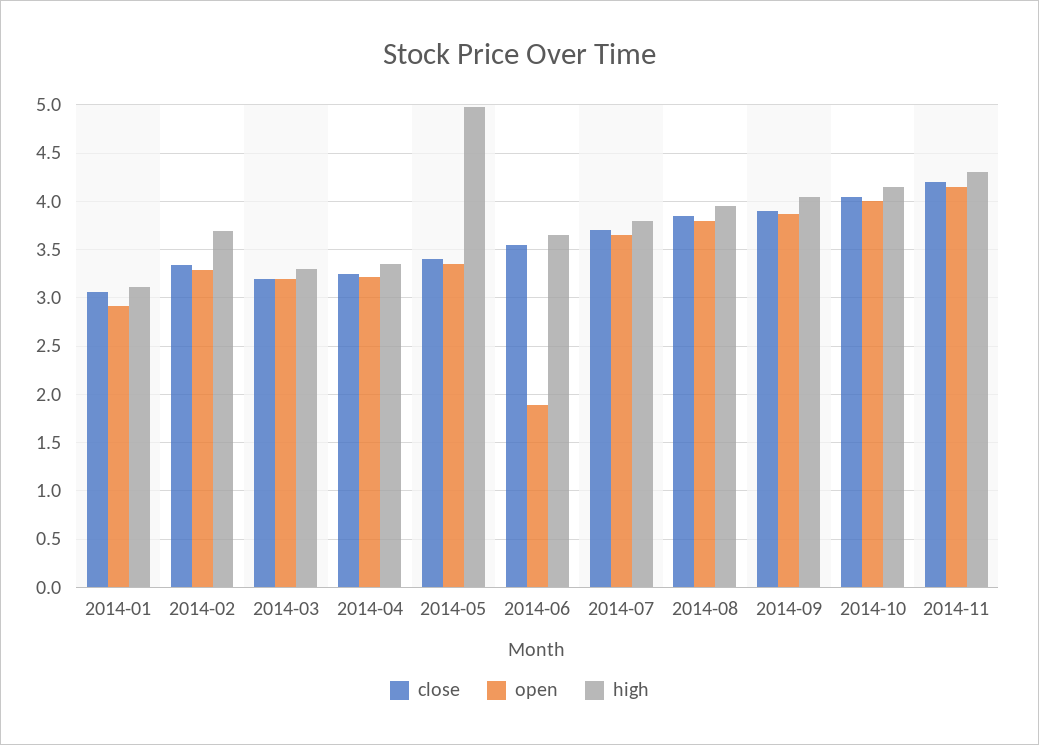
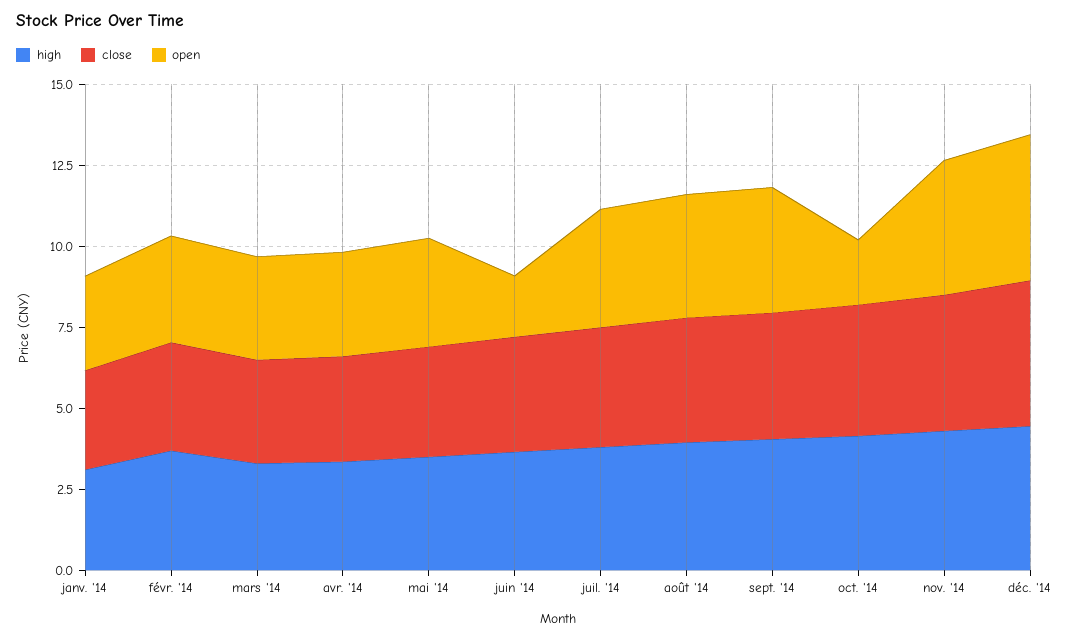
high, 2014-05: 5 -> 3.5
open, 2014-10: 4 -> 2
high, déc. '14: none -> 4.5
close, déc. '14: none -> 4.5
open, déc. '14: none -> 4.5

